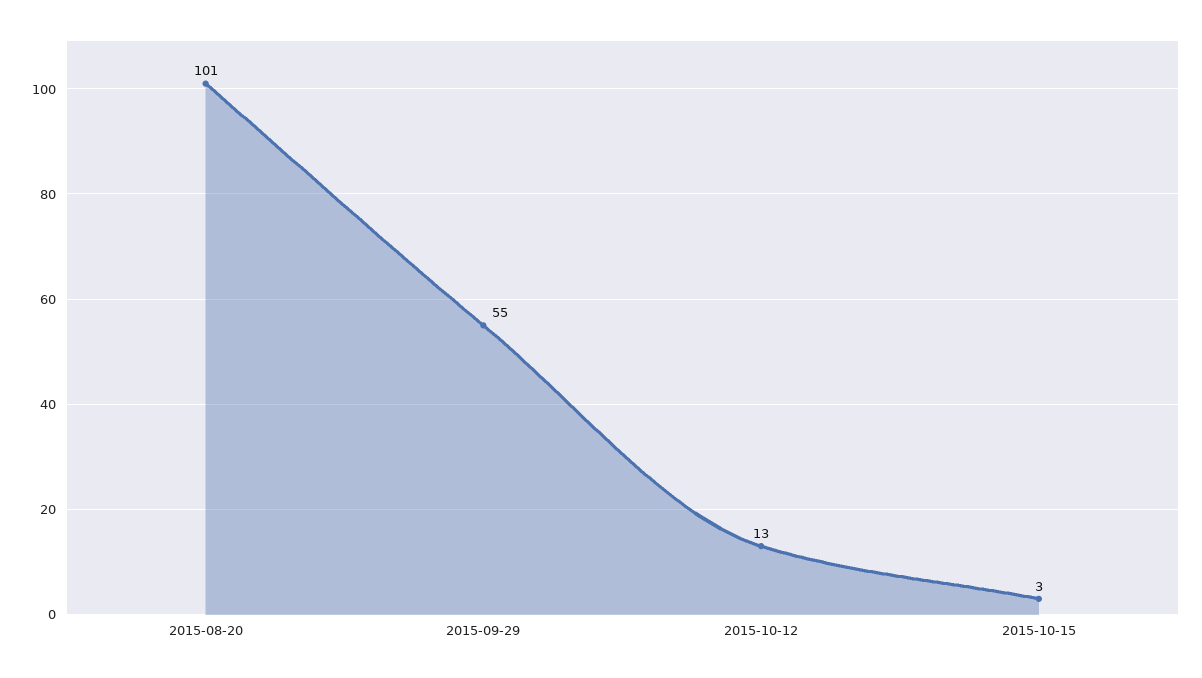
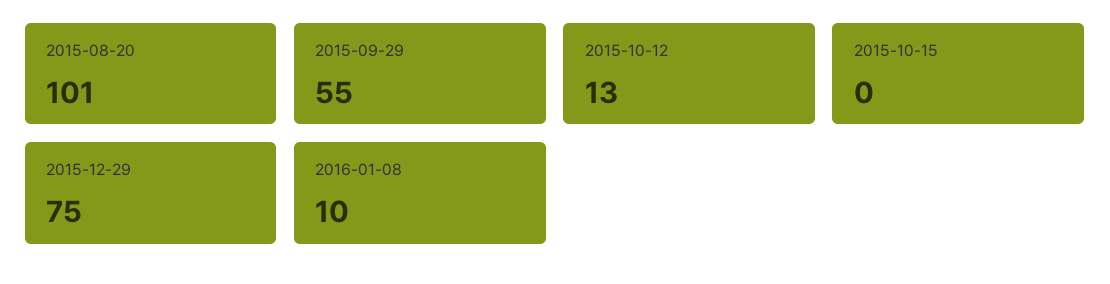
2015-10-15: 3 -> 0
2015-12-29: none -> 75
2016-01-08: none -> 10

